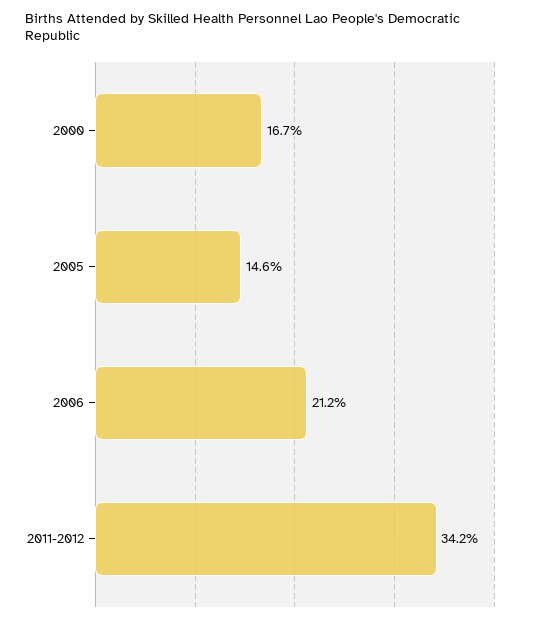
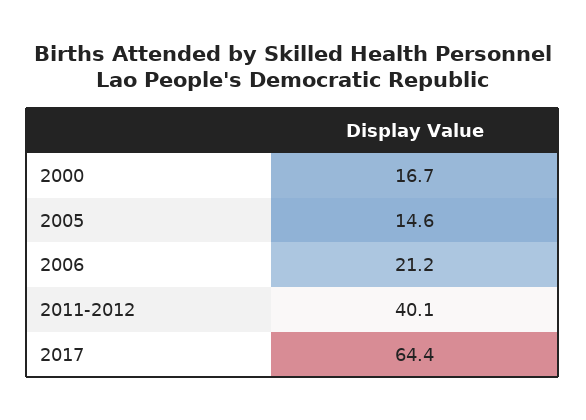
2011-2012: 34.2 -> 40.1
2017: none -> 64.4

